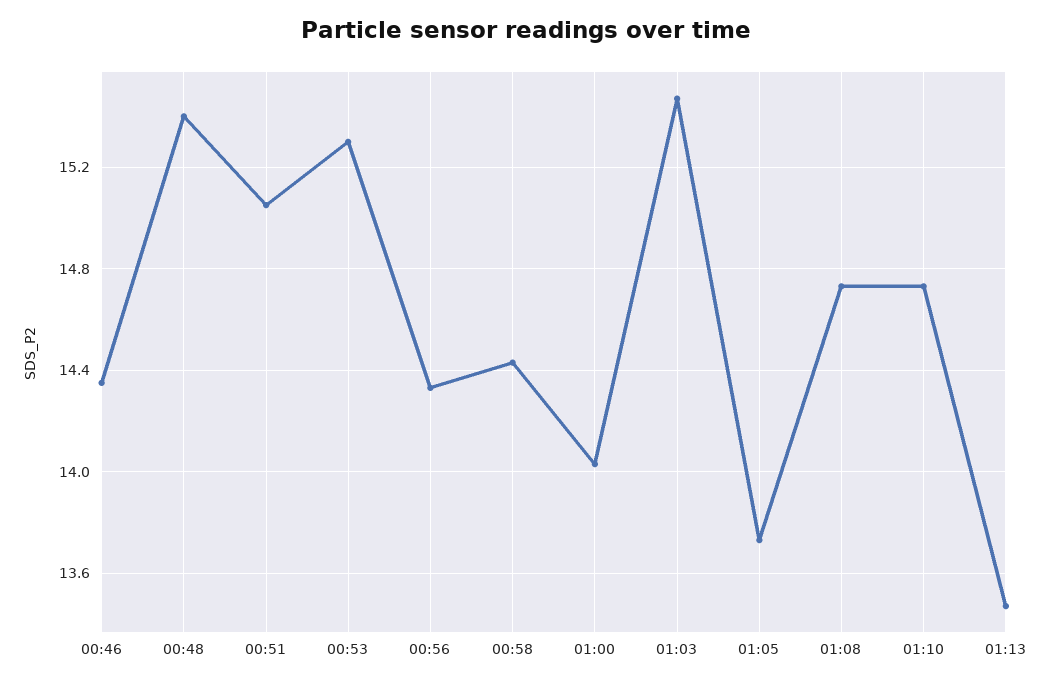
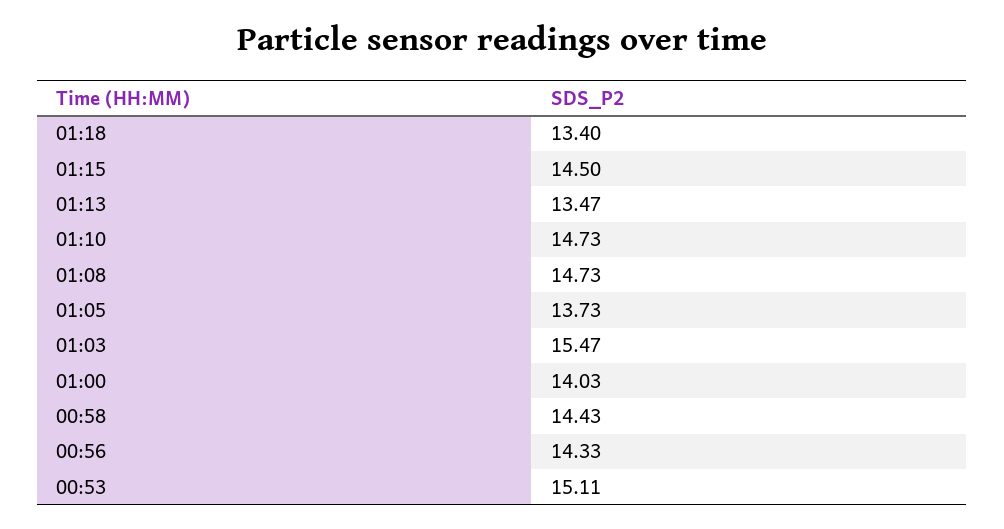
00:46: 14.35 -> none
00:48: 15.4 -> none
00:51: 15.05 -> none
00:53: 15.3 -> 15.11
01:18: none -> 13.4
01:15: none -> 14.5

